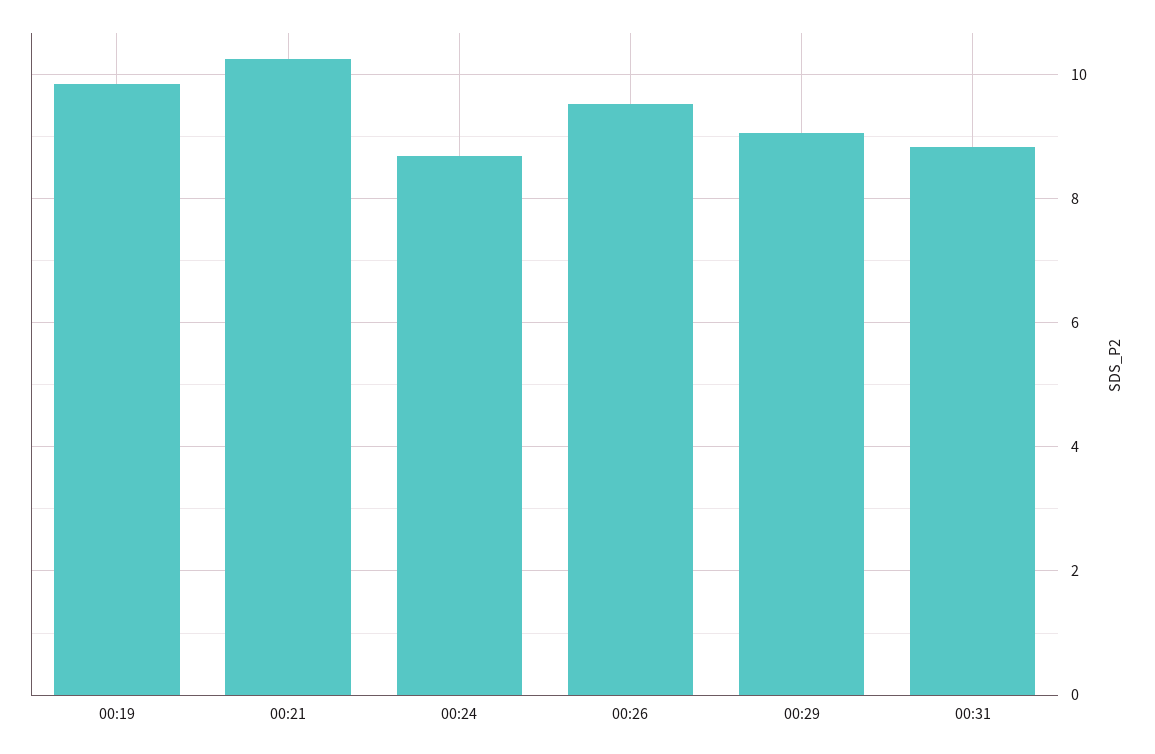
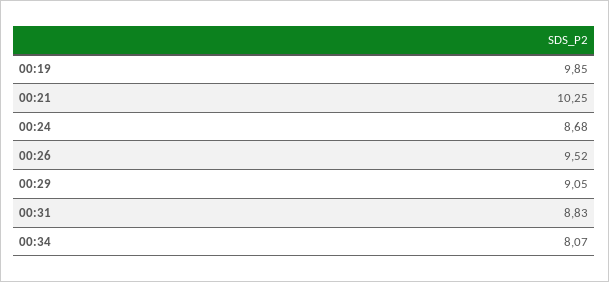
00:34: none -> 8.07

